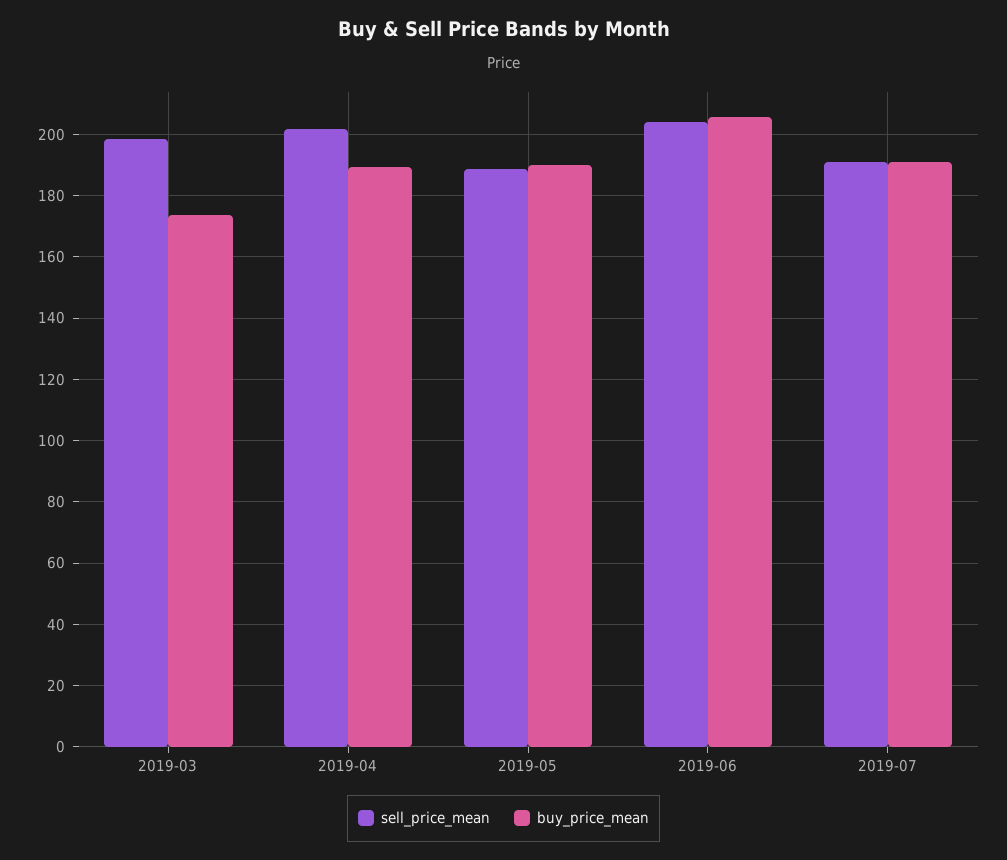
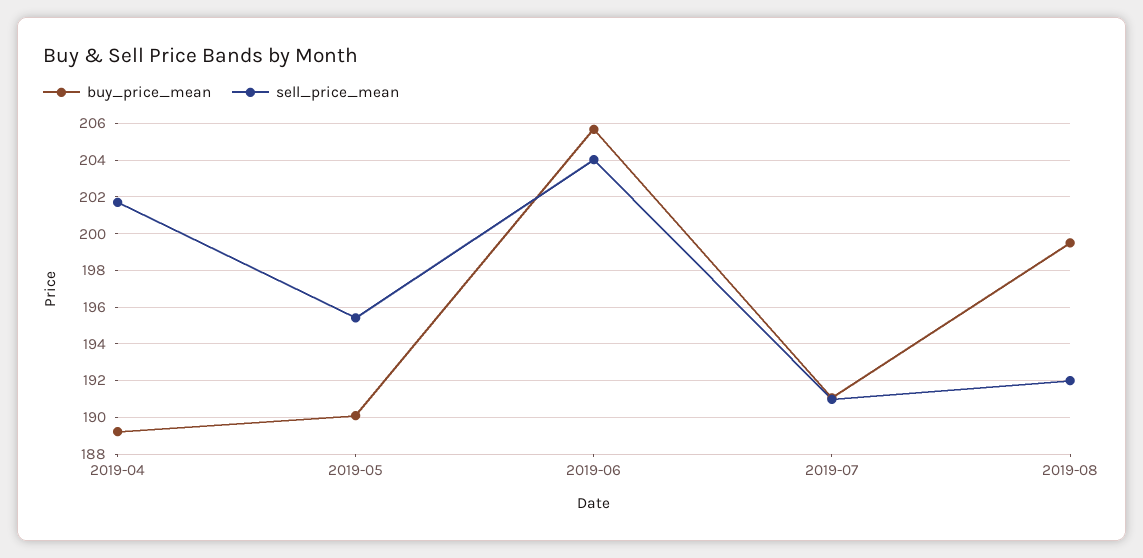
sell_price_mean, 2019-03: 198 -> none
buy_price_mean, 2019-03: 174 -> none
sell_price_mean, 2019-05: 188 -> 195.5
buy_price_mean, 2019-08: none -> 199.5
sell_price_mean, 2019-08: none -> 192

